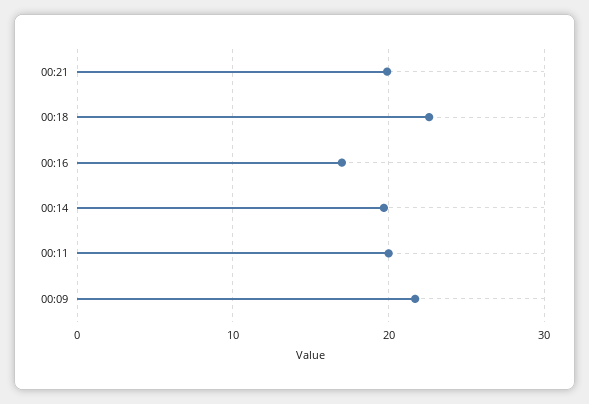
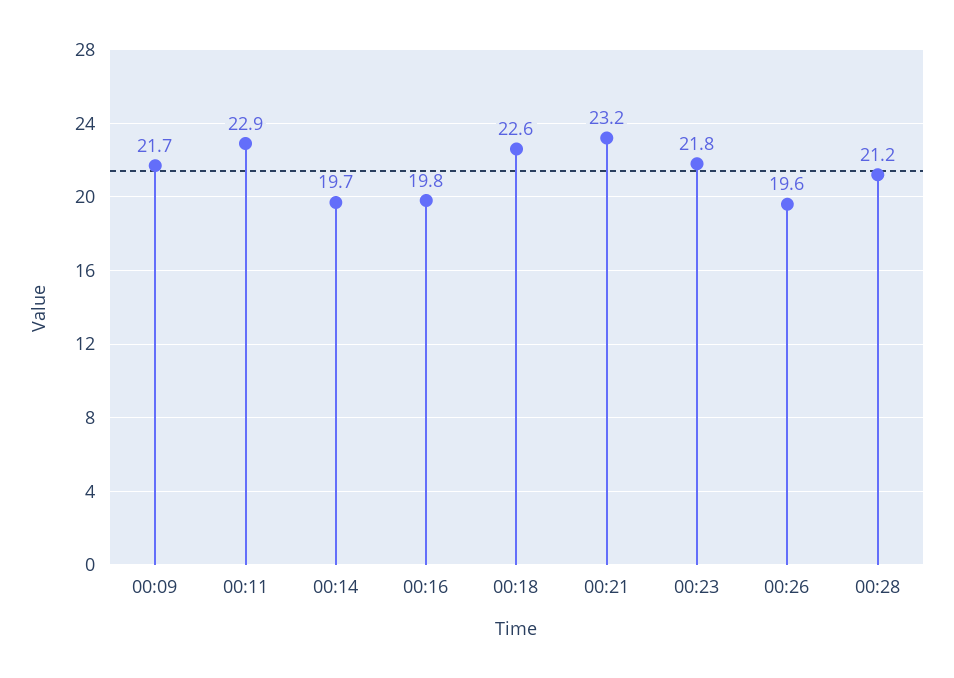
00:21: 20 -> 23.2
00:16: 17 -> 19.8
00:11: 20 -> 22.9
00:23: none -> 21.8
00:26: none -> 19.6
00:28: none -> 21.2

